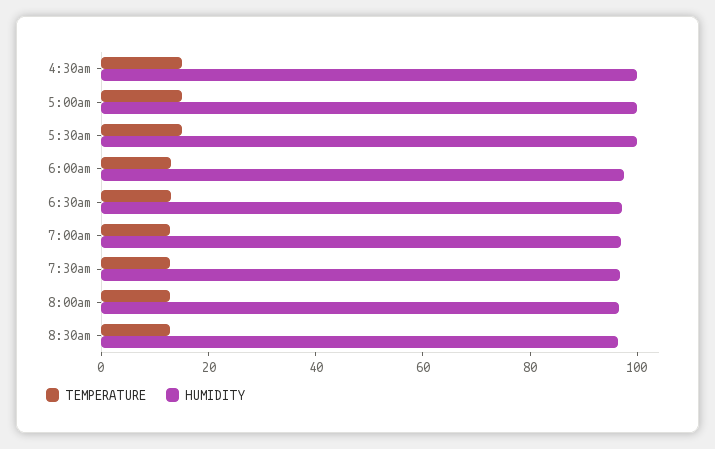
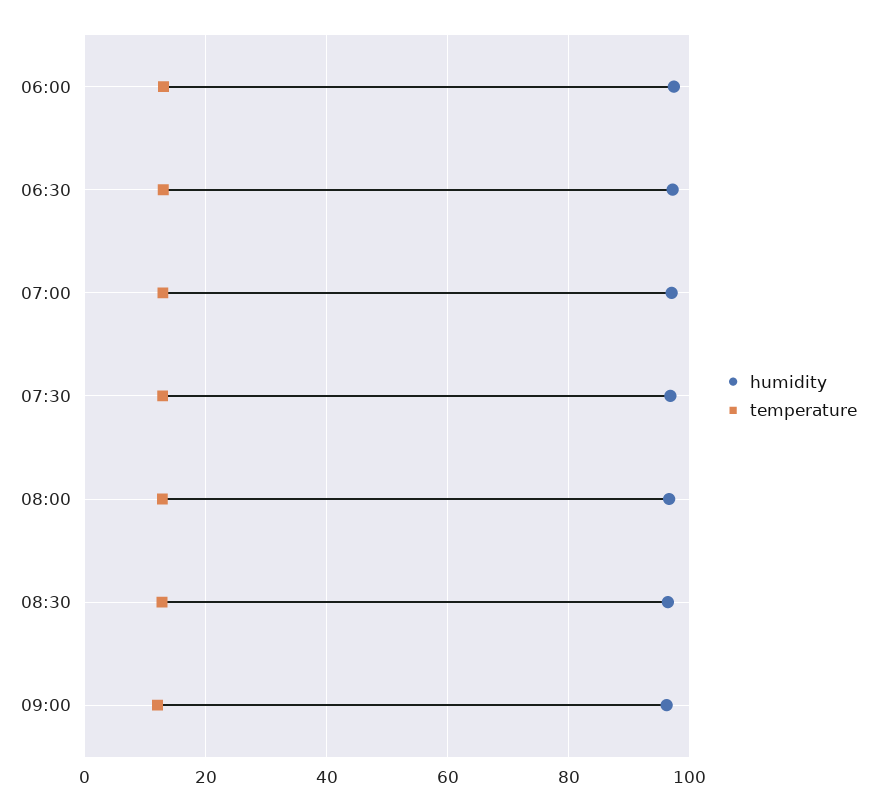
TEMPERATURE, 4:30am: 15 -> none
HUMIDITY, 4:30am: 100 -> none
TEMPERATURE, 5:00am: 15 -> none
HUMIDITY, 5:00am: 100 -> none
TEMPERATURE, 5:30am: 15 -> none
HUMIDITY, 5:30am: 100 -> none
HUMIDITY, 09:00: none -> 96
TEMPERATURE, 09:00: none -> 12

